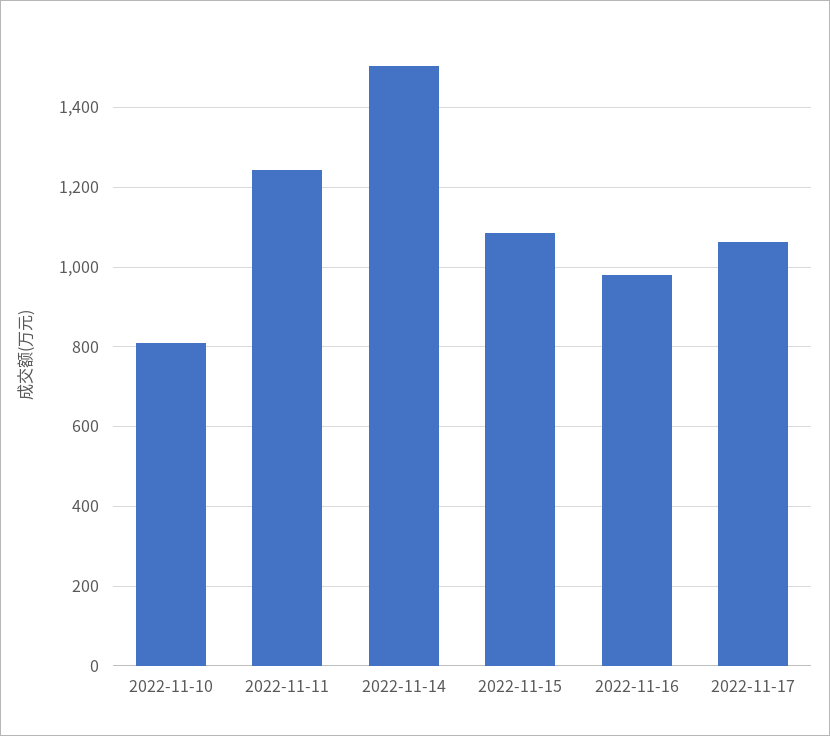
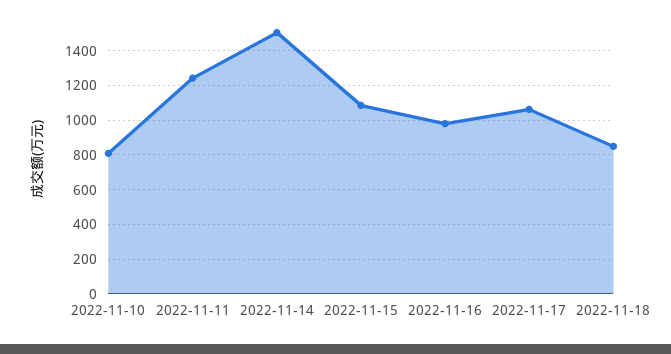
2022-11-18: none -> 850

